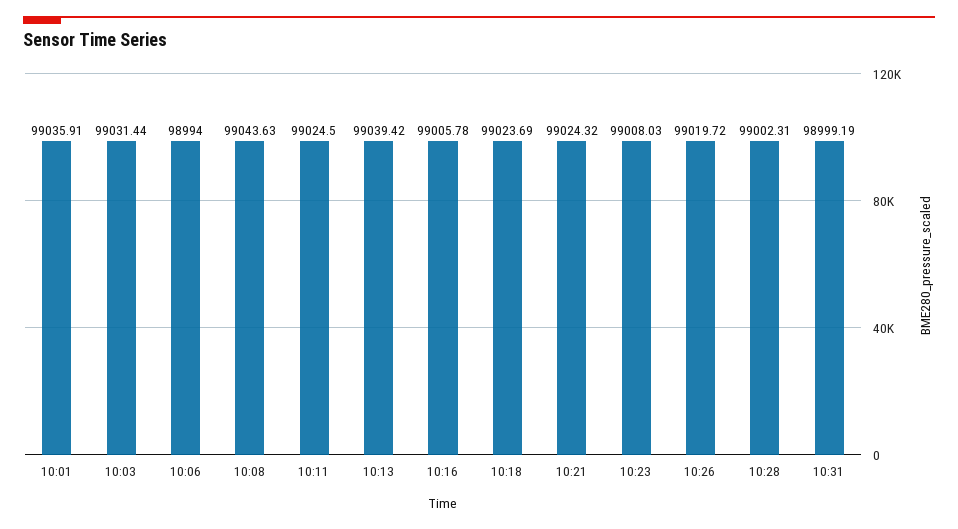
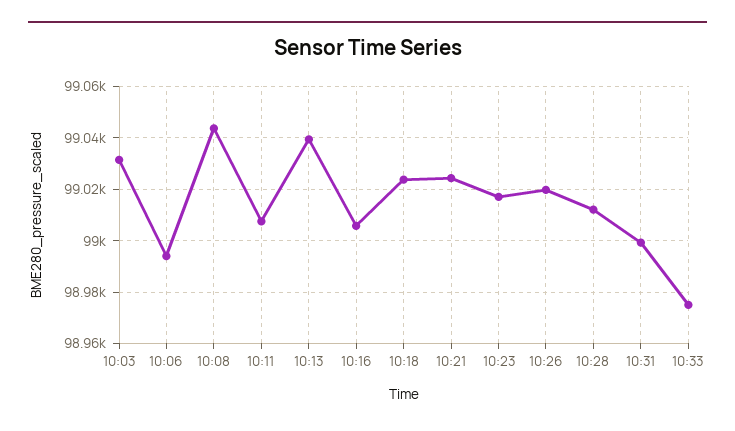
10:01: 99035.91 -> none
10:11: 99024.5 -> 99007.5
10:23: 99008.03 -> 99017.5
10:28: 99002.31 -> 99012.5
10:33: none -> 98975

